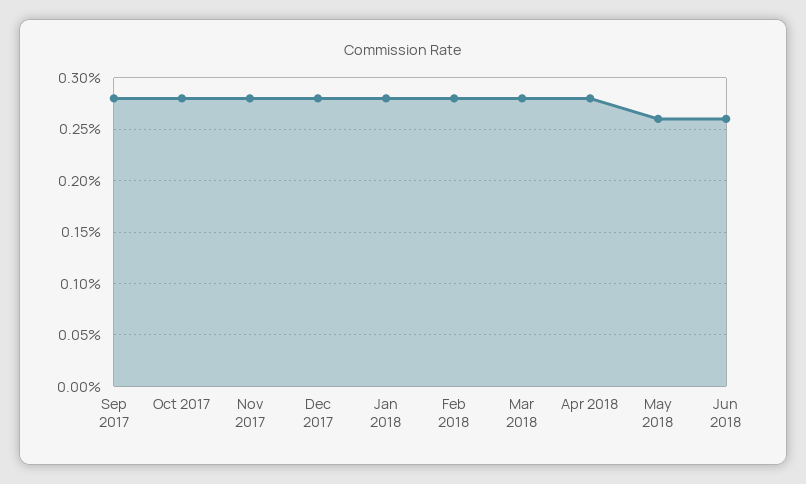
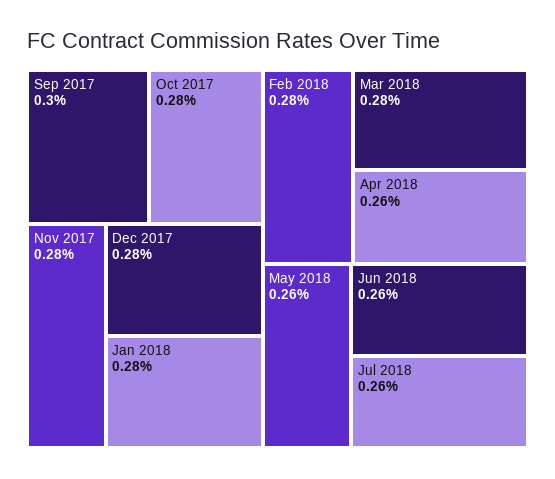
Sep 2017: 0.28 -> 0.3
Apr 2018: 0.28 -> 0.26
Jul 2018: none -> 0.26

